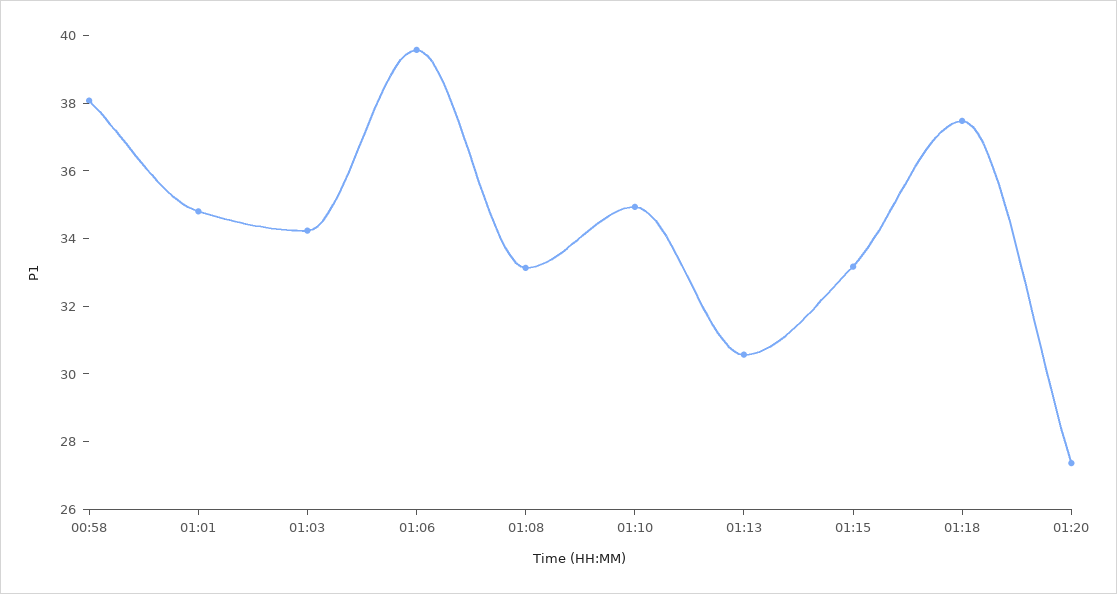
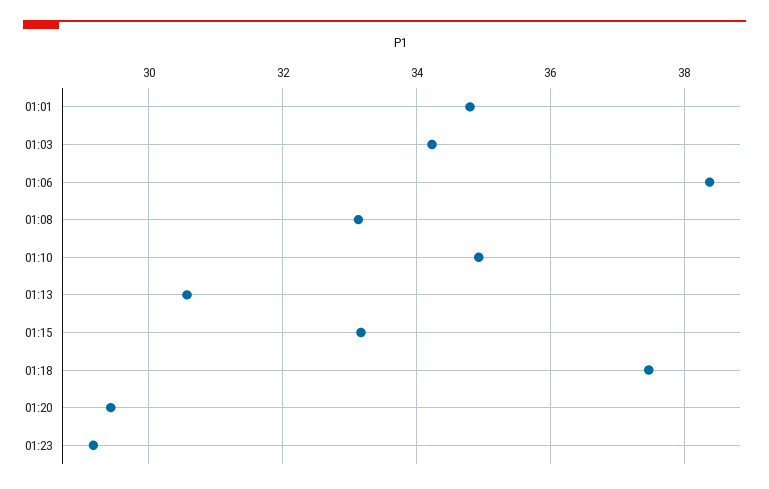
00:58: 38 -> none
01:06: 39.5 -> 38.4
01:20: 27.5 -> 29.4
01:23: none -> 29.2

